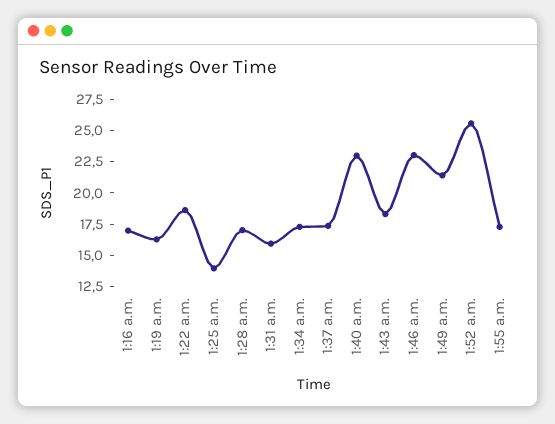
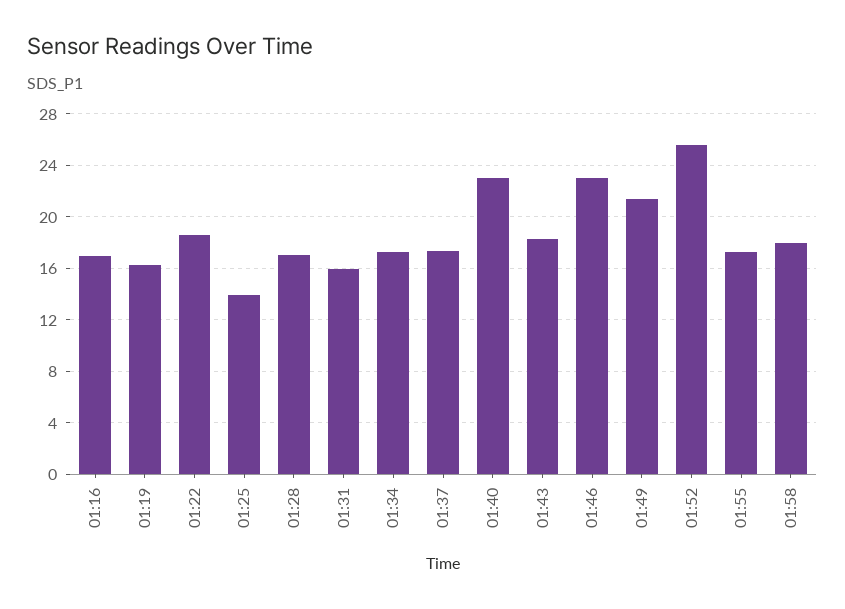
01:58: none -> 18

